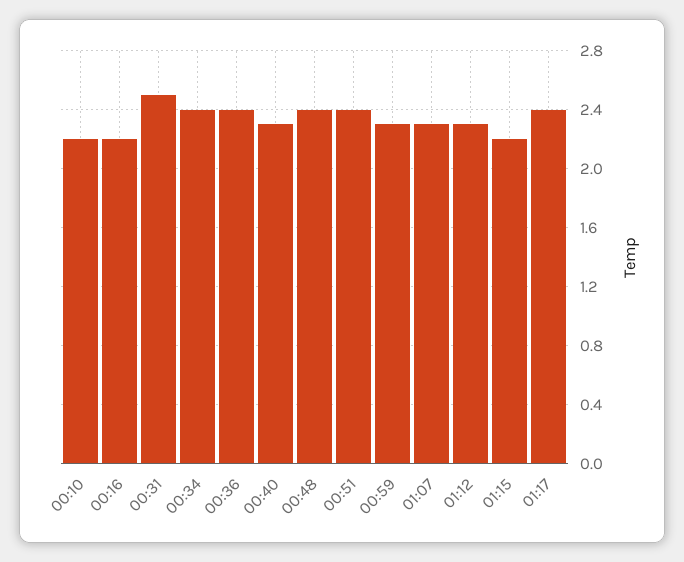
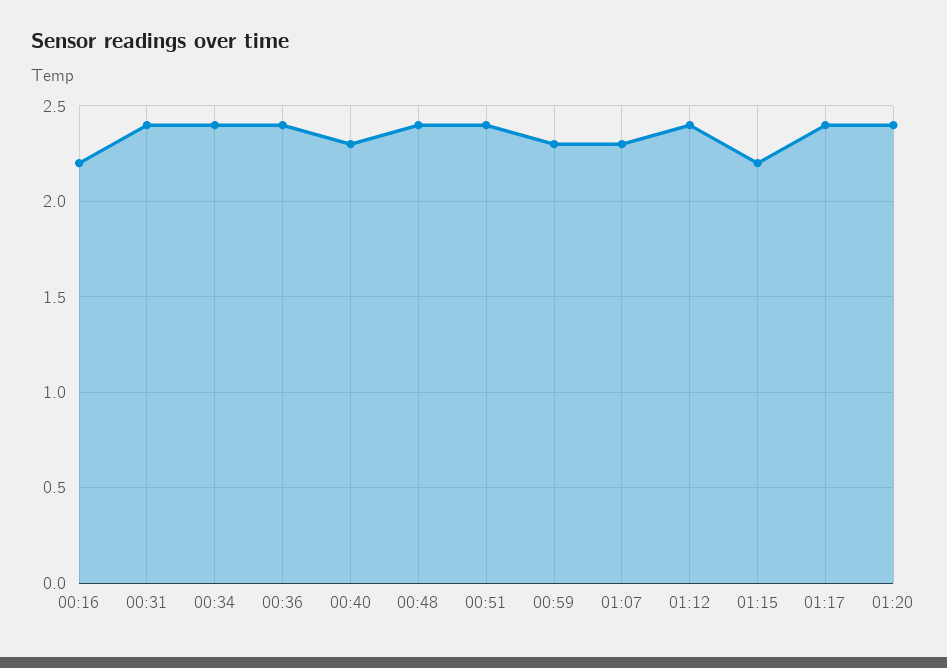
00:10: 2.2 -> none
00:31: 2.5 -> 2.4
01:12: 2.3 -> 2.4
01:20: none -> 2.4

